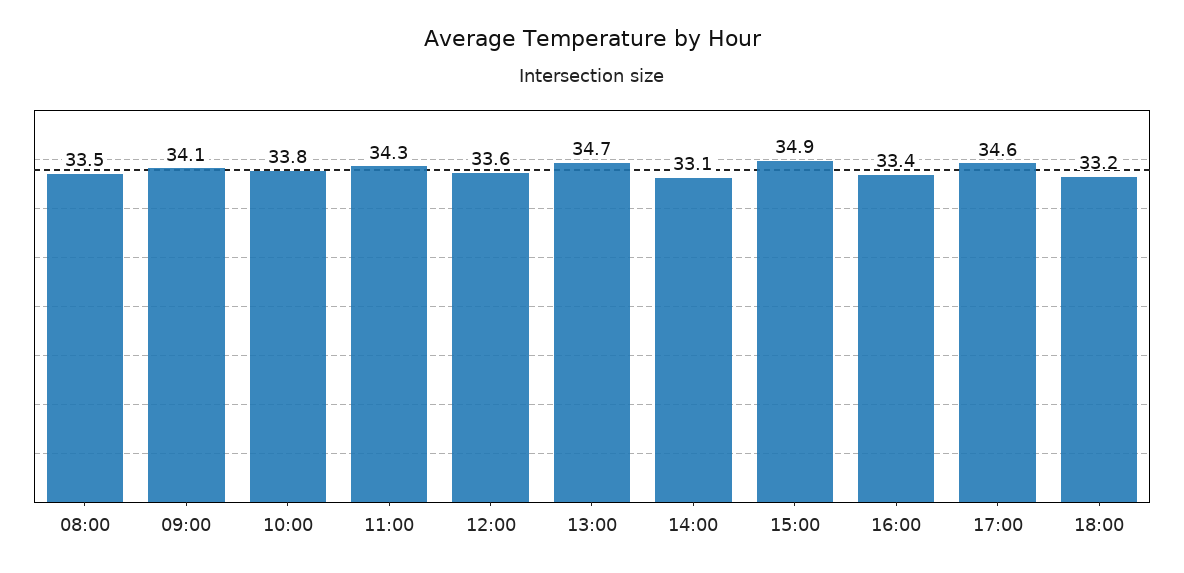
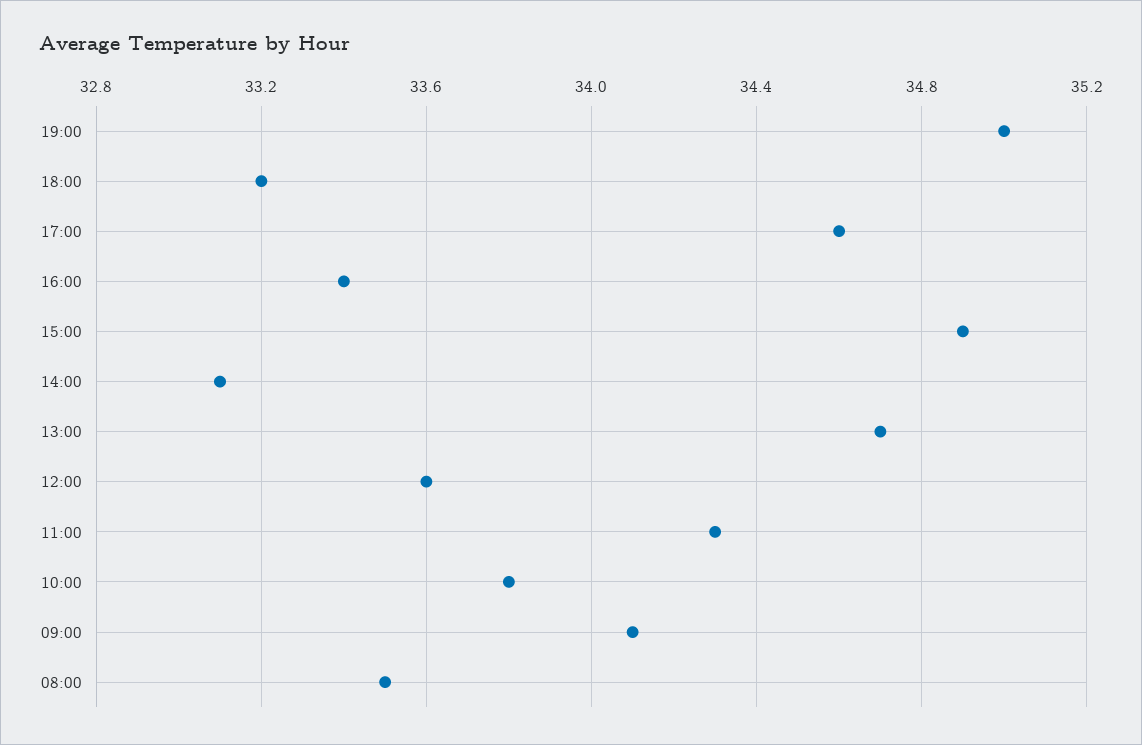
19:00: none -> 35

